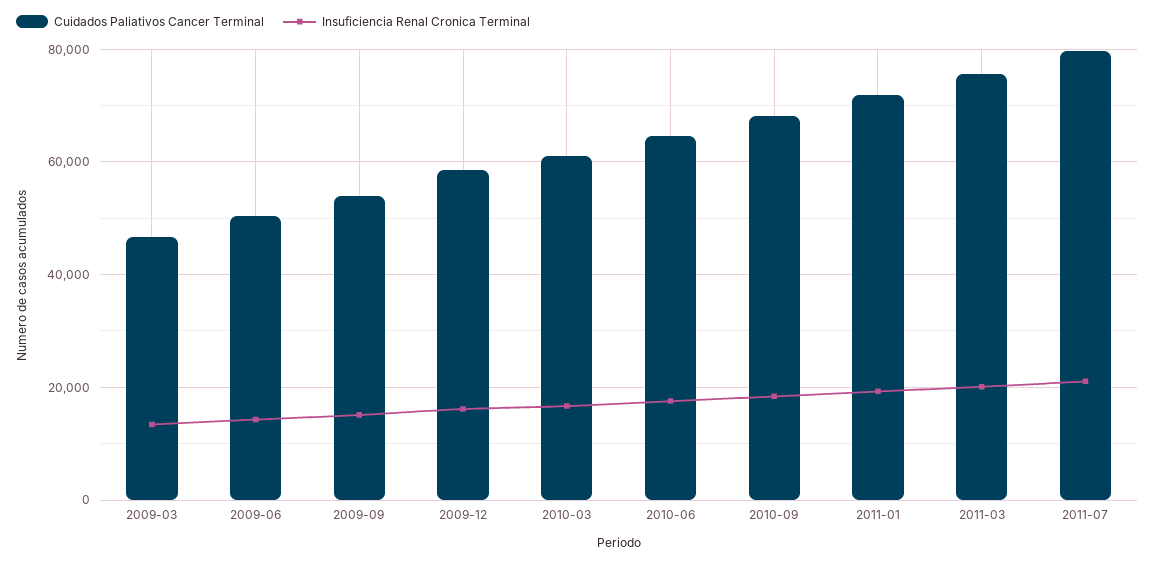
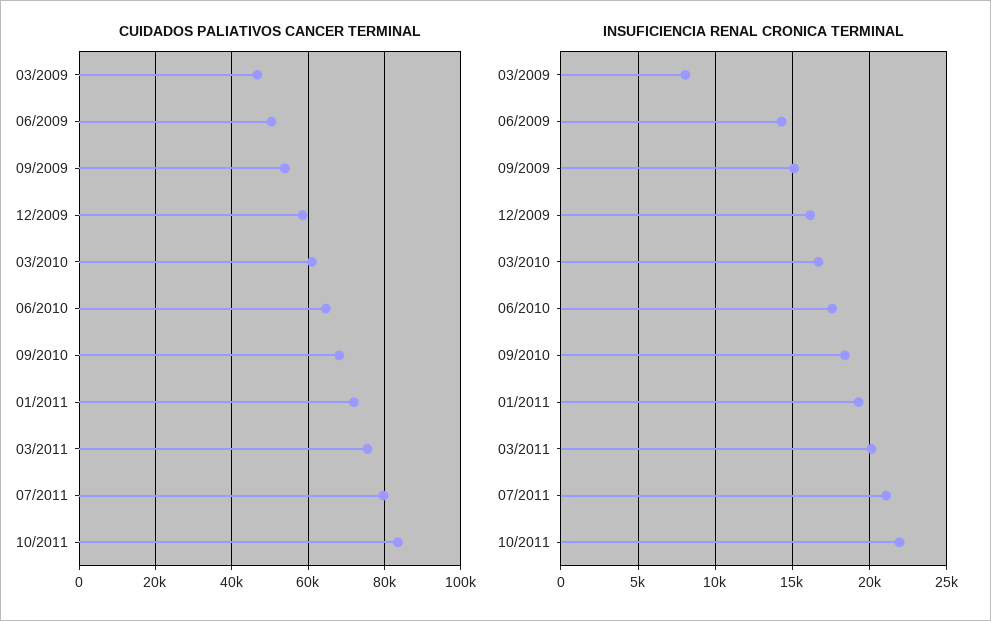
Insuficiencia Renal Cronica Terminal, 2009-03: 14000 -> 8000
Cuidados Paliativos Cancer Terminal, 10/2011: none -> 84000
Insuficiencia Renal Cronica Terminal, 10/2011: none -> 22000

